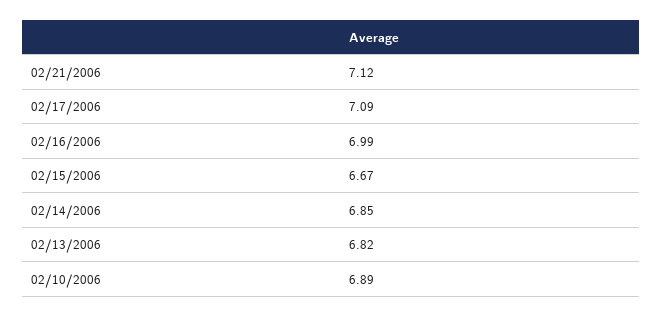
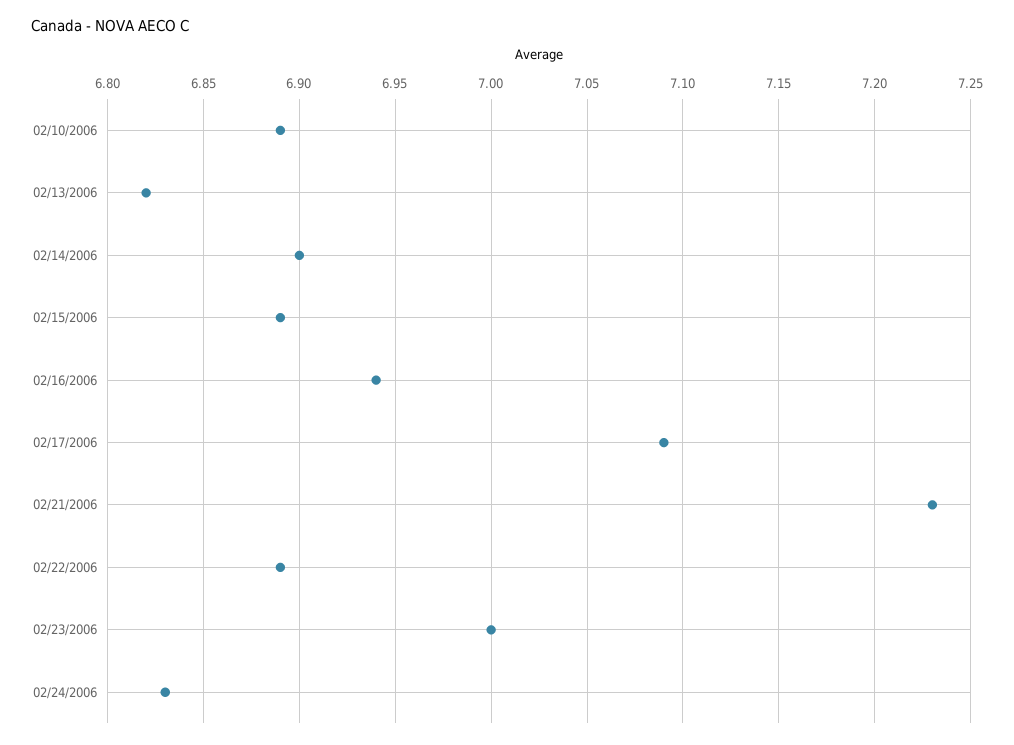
02/21/2006: 7.12 -> 7.23
02/16/2006: 6.99 -> 6.94
02/15/2006: 6.67 -> 6.89
02/14/2006: 6.85 -> 6.9
02/22/2006: none -> 6.89
02/23/2006: none -> 7
02/24/2006: none -> 6.83

